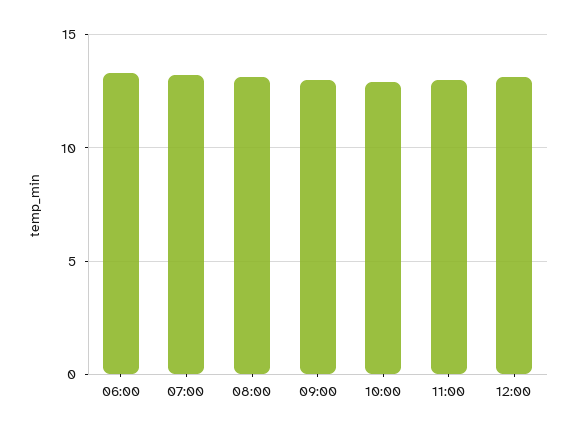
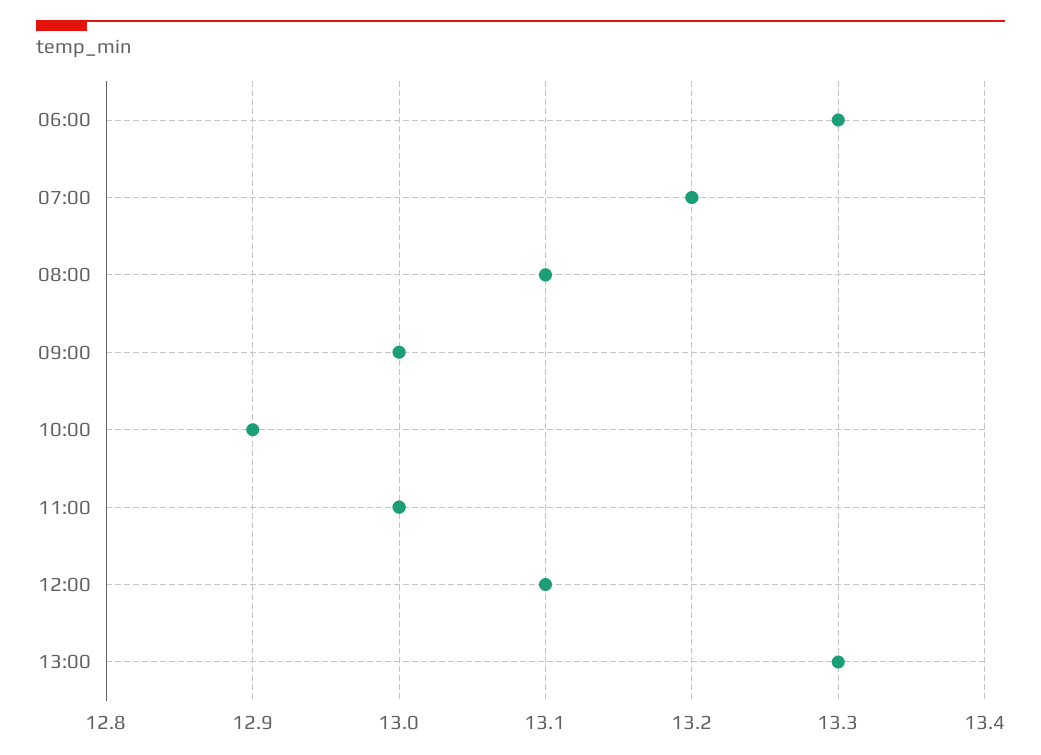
13:00: none -> 13.3

